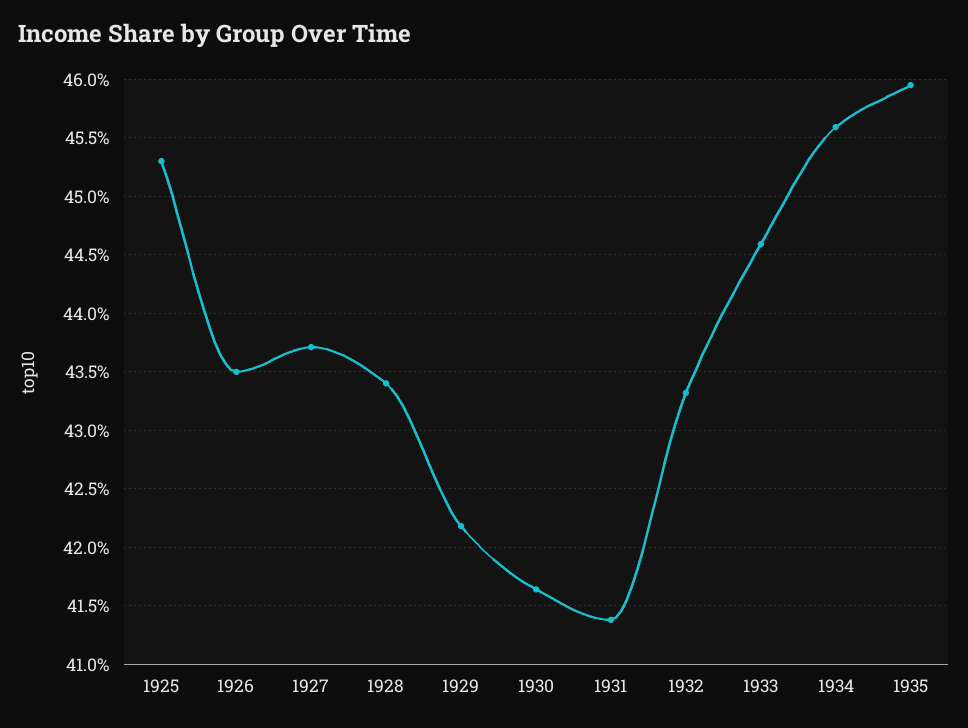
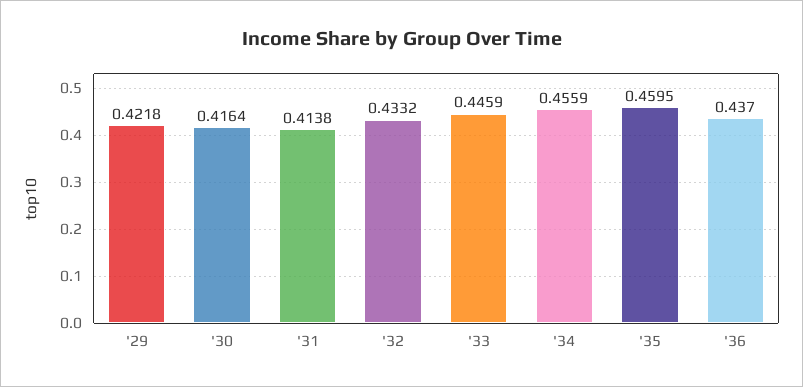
1925: 0.453 -> none
1926: 0.435 -> none
1927: 0.437 -> none
1928: 0.434 -> none
'36: none -> 0.437

